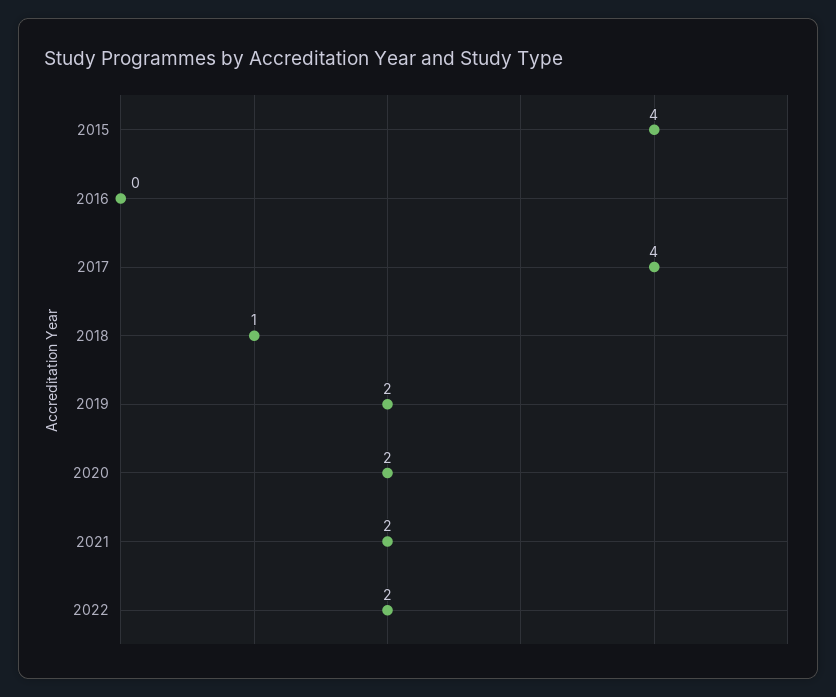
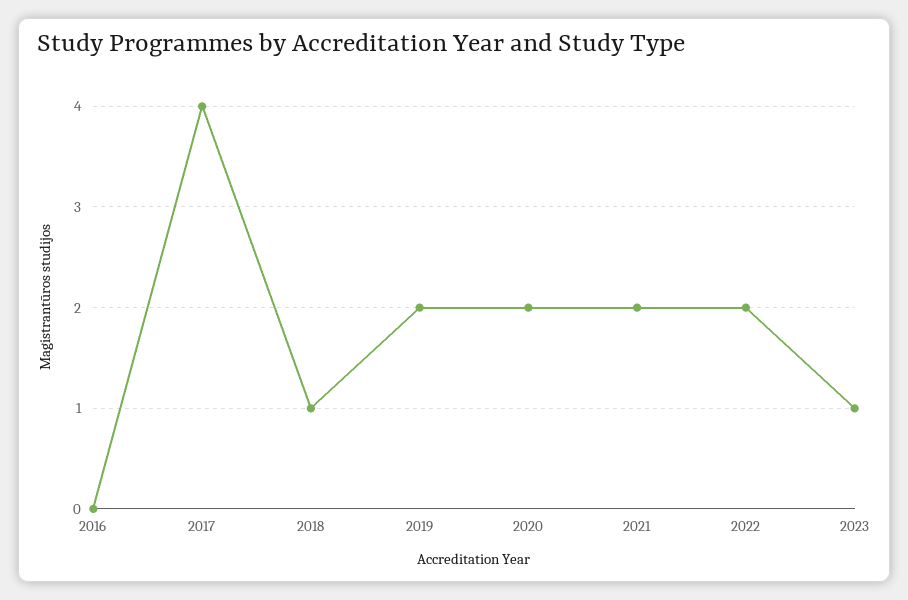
2015: 4 -> none
2023: none -> 1

